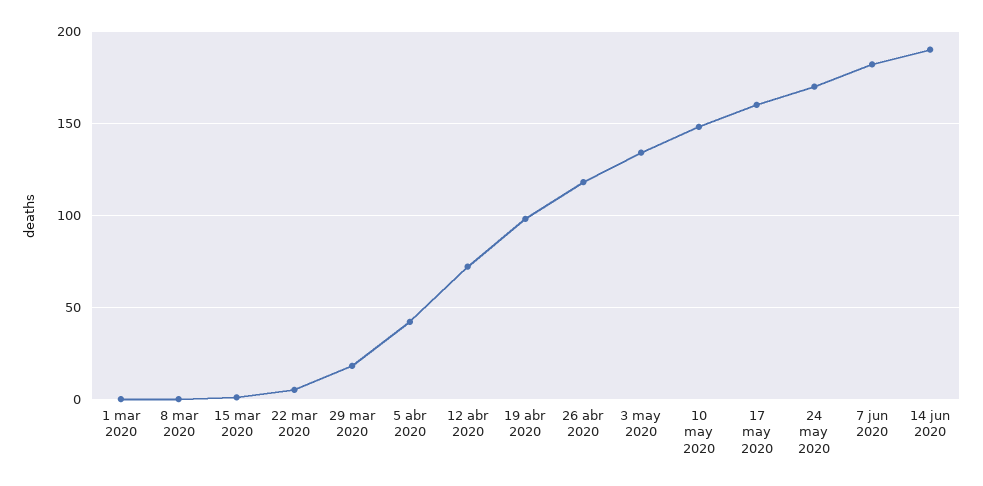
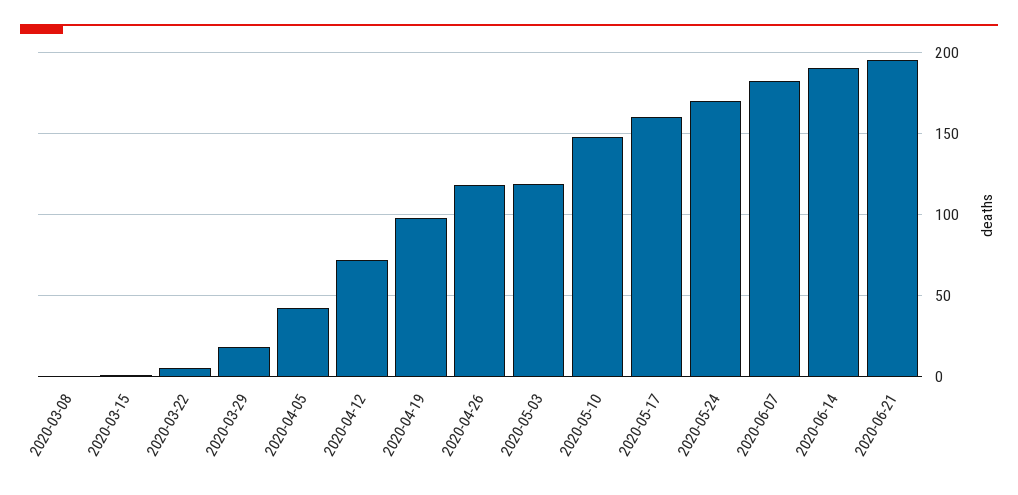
1 mar 2020: 0 -> none
3 may 2020: 135 -> 120
2020-06-21: none -> 195

